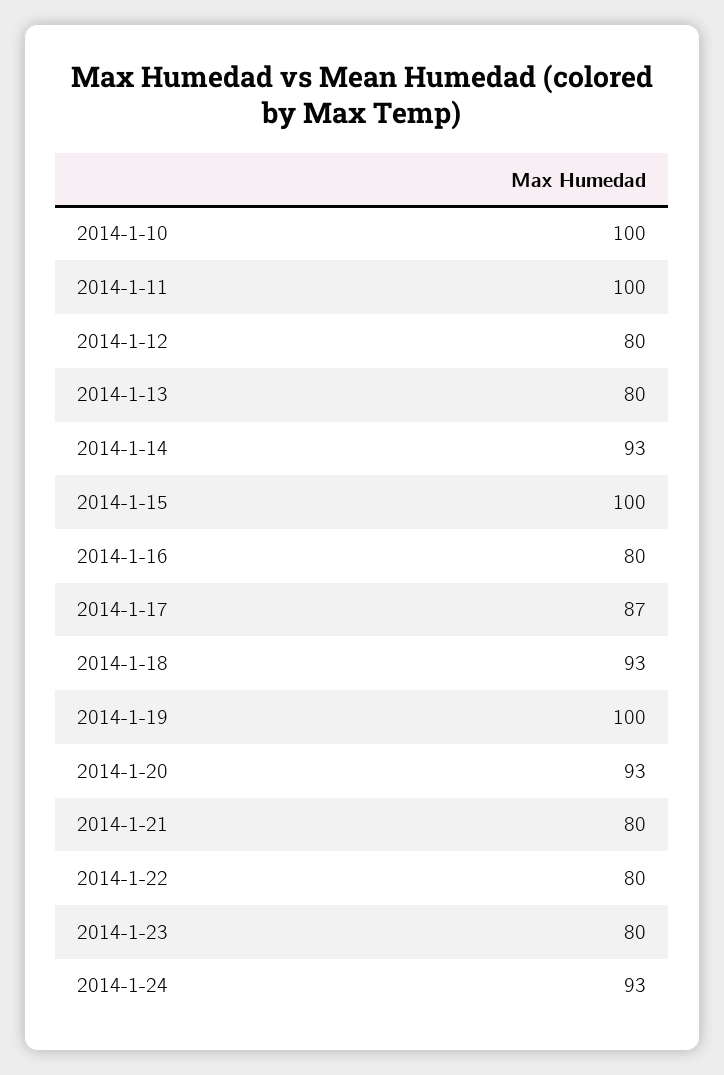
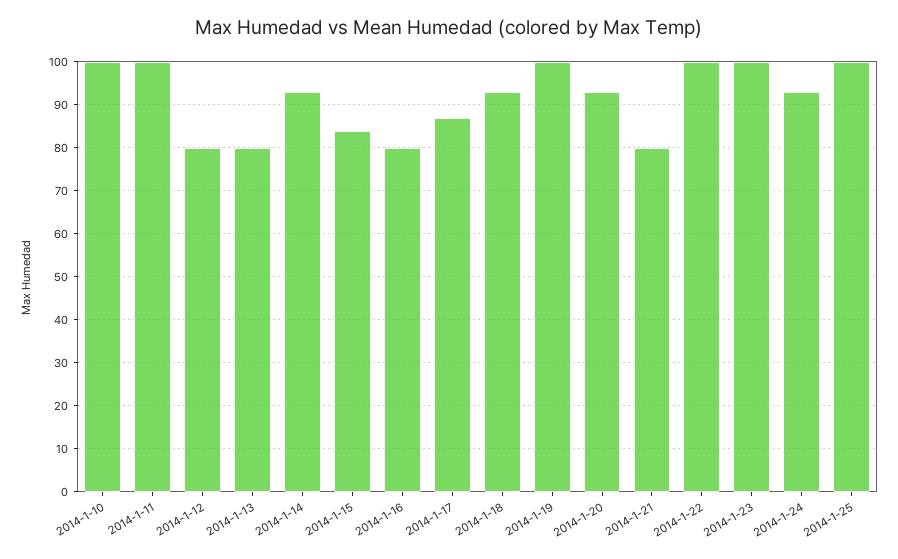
2014-1-15: 100 -> 85
2014-1-22: 80 -> 100
2014-1-23: 80 -> 100
2014-1-25: none -> 100

